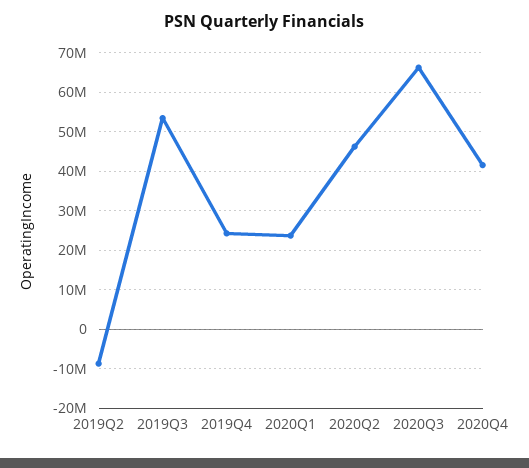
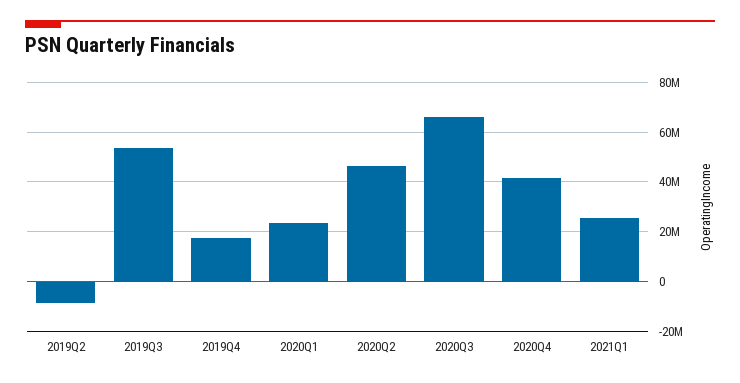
2019Q4: 24000000 -> 17500000
2021Q1: none -> 25000000

